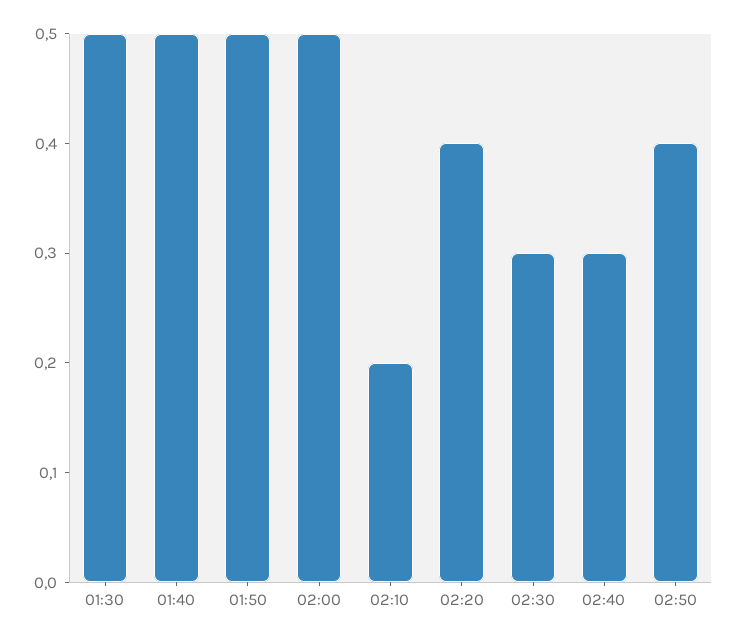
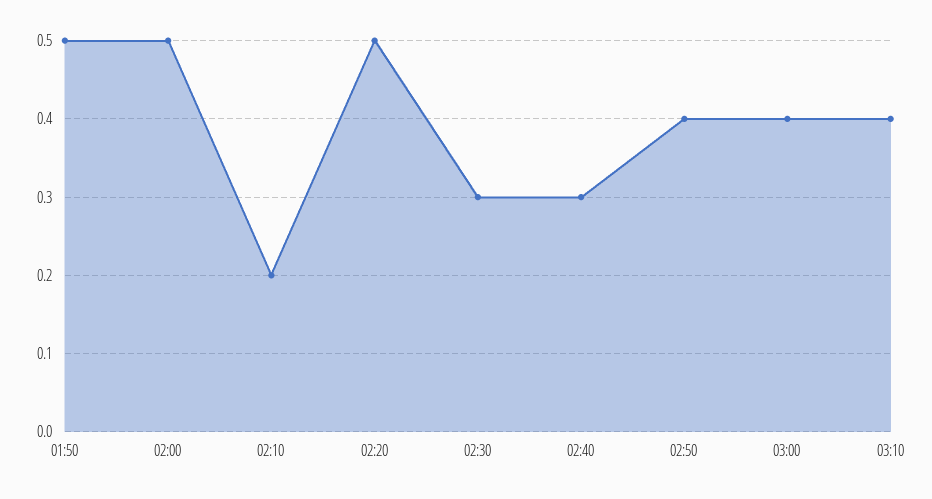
01:30: 0.5 -> none
01:40: 0.5 -> none
02:20: 0.4 -> 0.5
03:00: none -> 0.4
03:10: none -> 0.4

